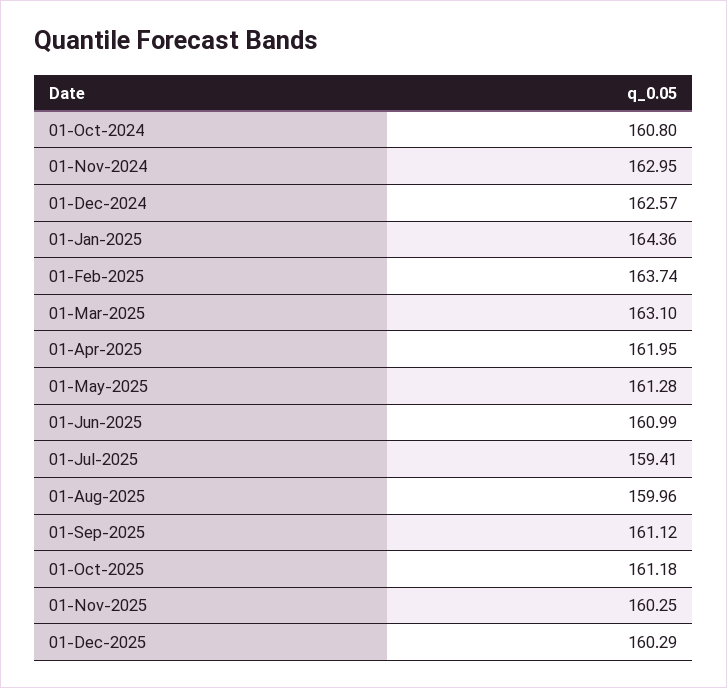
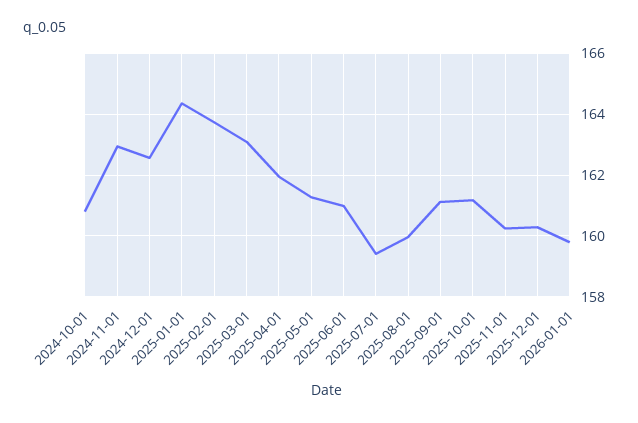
2026-01-01: none -> 159.8

